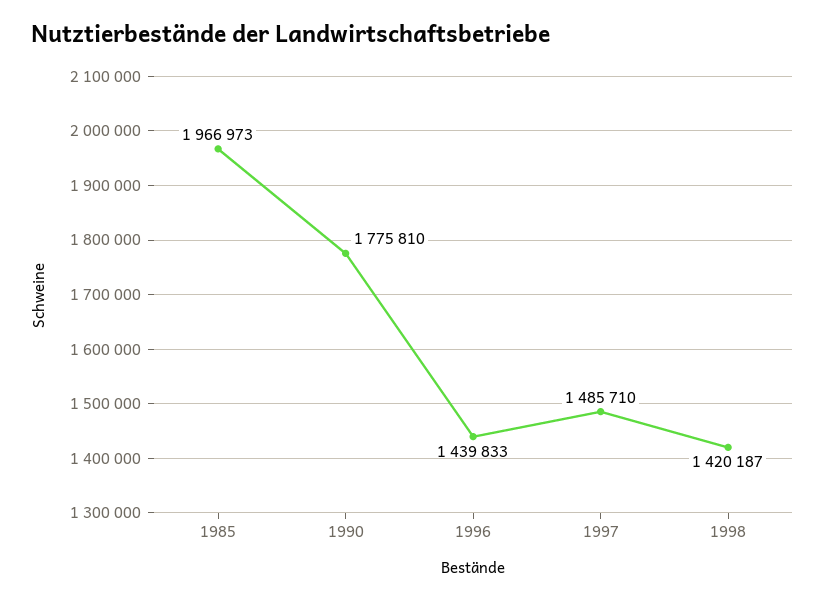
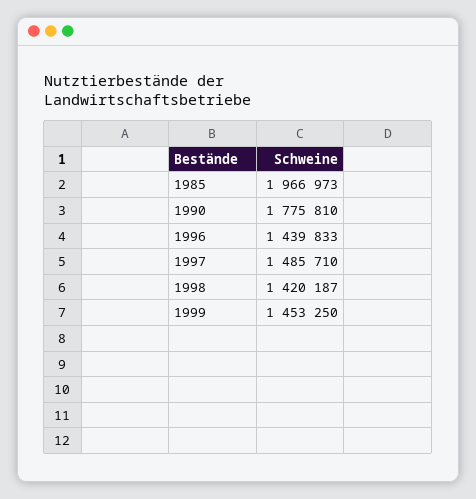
1999: none -> 1453250

